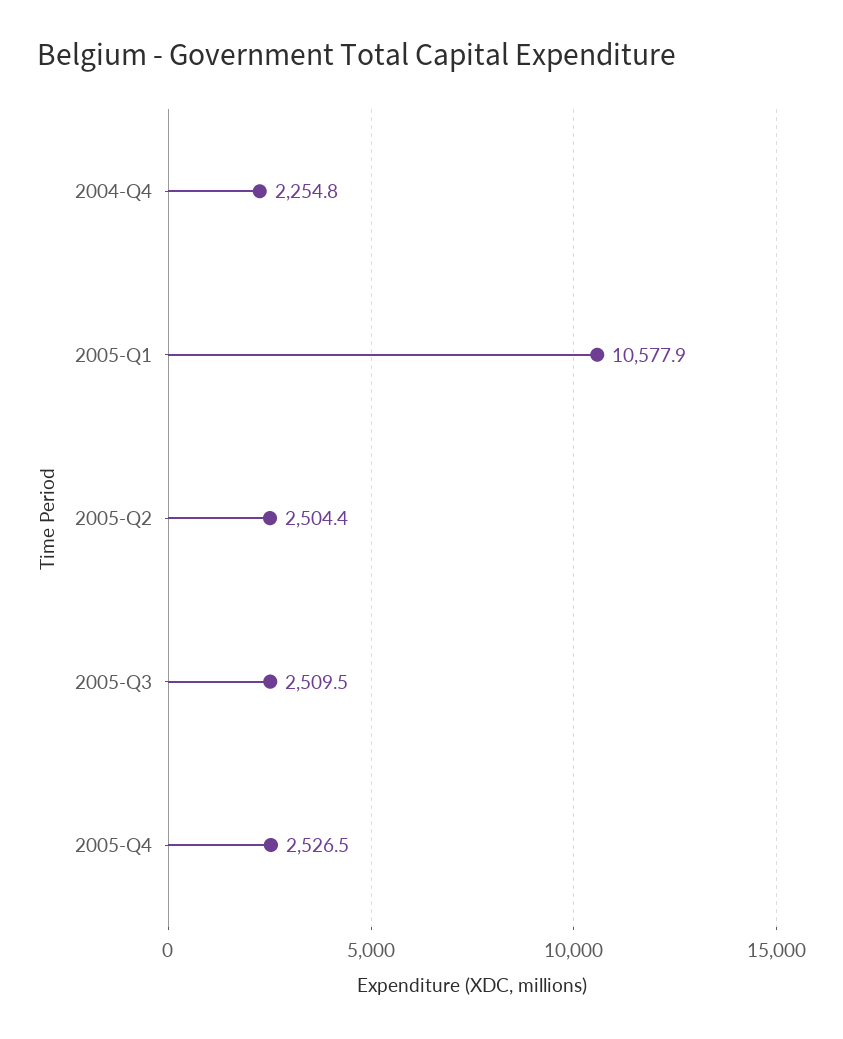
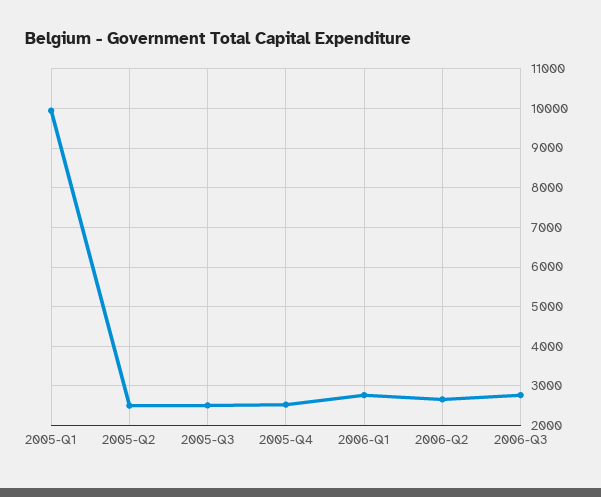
2004-Q4: 2254.8 -> none
2005-Q1: 10577.9 -> 10000
2006-Q1: none -> 2800
2006-Q2: none -> 2600
2006-Q3: none -> 2800

